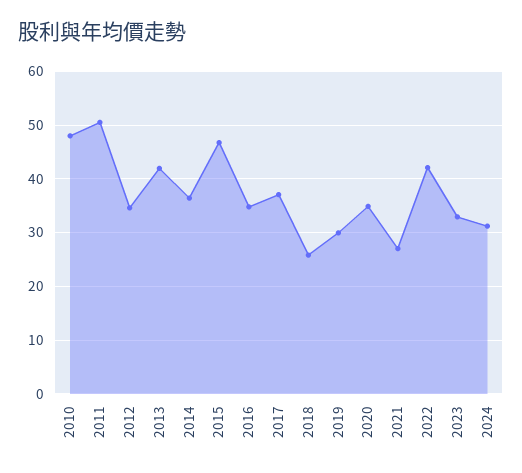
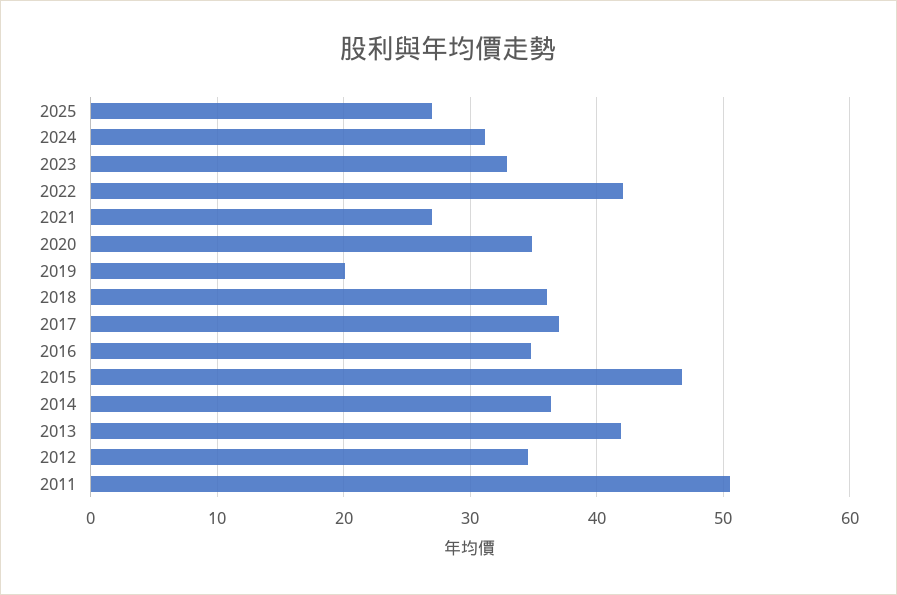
2010: 48 -> none
2018: 26 -> 36
2019: 30 -> 20
2025: none -> 27

